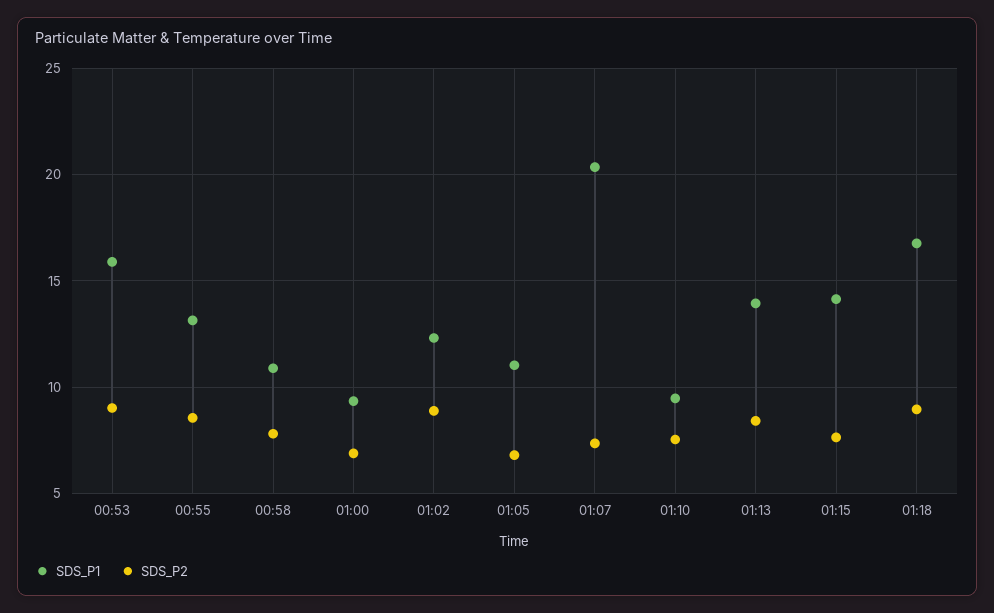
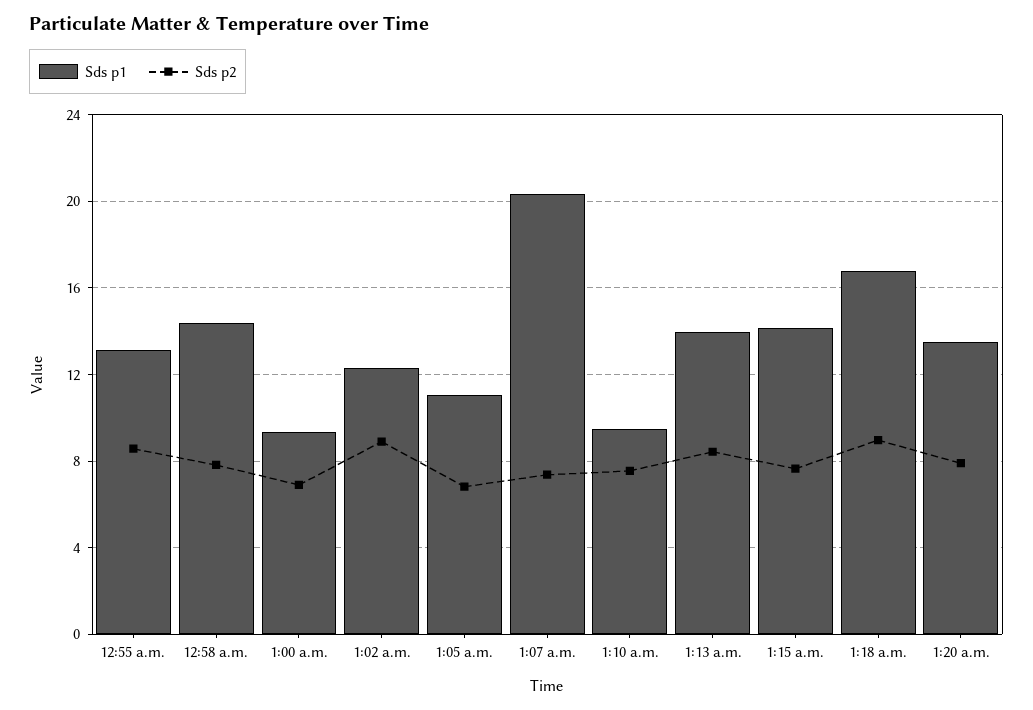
SDS_P1, 00:53: 16 -> none
SDS_P2, 00:53: 9 -> none
SDS_P1, 00:58: 11 -> 14.5
SDS_P1, 1:20 a.m.: none -> 13.5
SDS_P2, 1:20 a.m.: none -> 8

